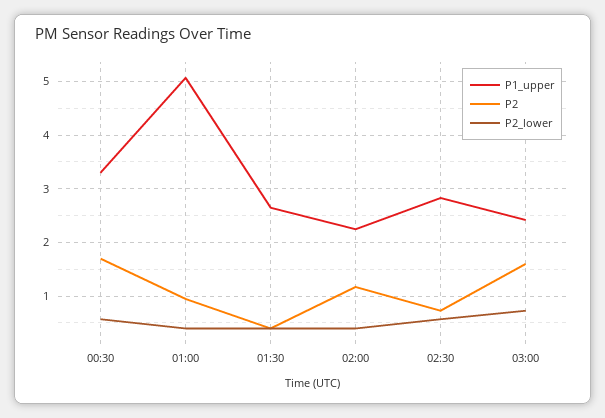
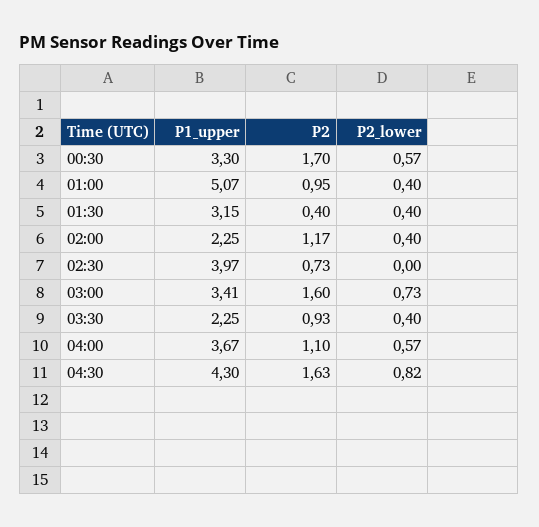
P1_upper, 01:30: 2.6 -> 3.15
P1_upper, 02:30: 2.8 -> 3.97
P2_lower, 02:30: 0.6 -> 0
P1_upper, 03:00: 2.4 -> 3.41
P1_upper, 03:30: none -> 2.25
P2, 03:30: none -> 0.93
P2_lower, 03:30: none -> 0.4
P1_upper, 04:00: none -> 3.67
P2, 04:00: none -> 1.1
P2_lower, 04:00: none -> 0.57
P1_upper, 04:30: none -> 4.3
P2, 04:30: none -> 1.63
P2_lower, 04:30: none -> 0.82

